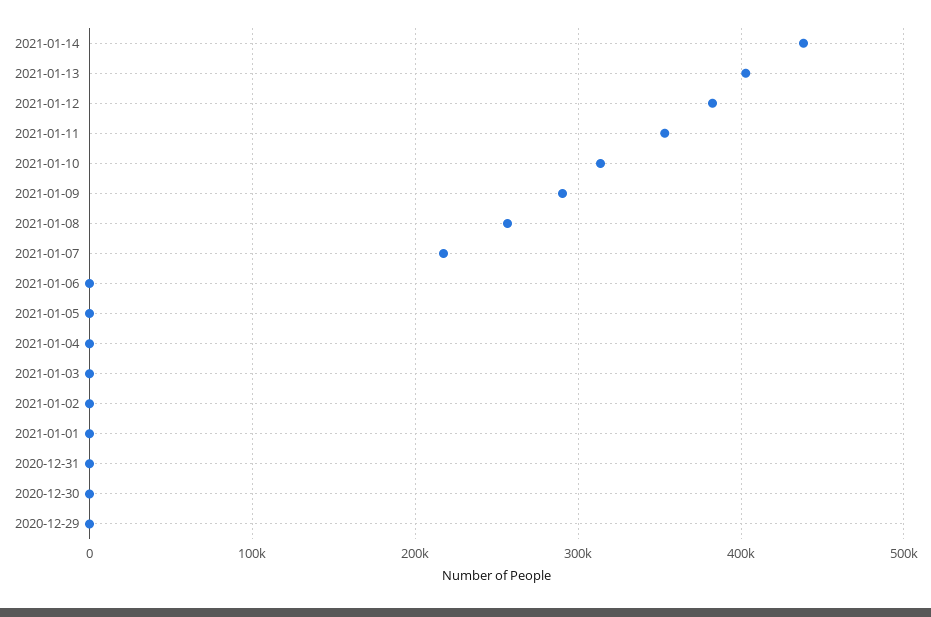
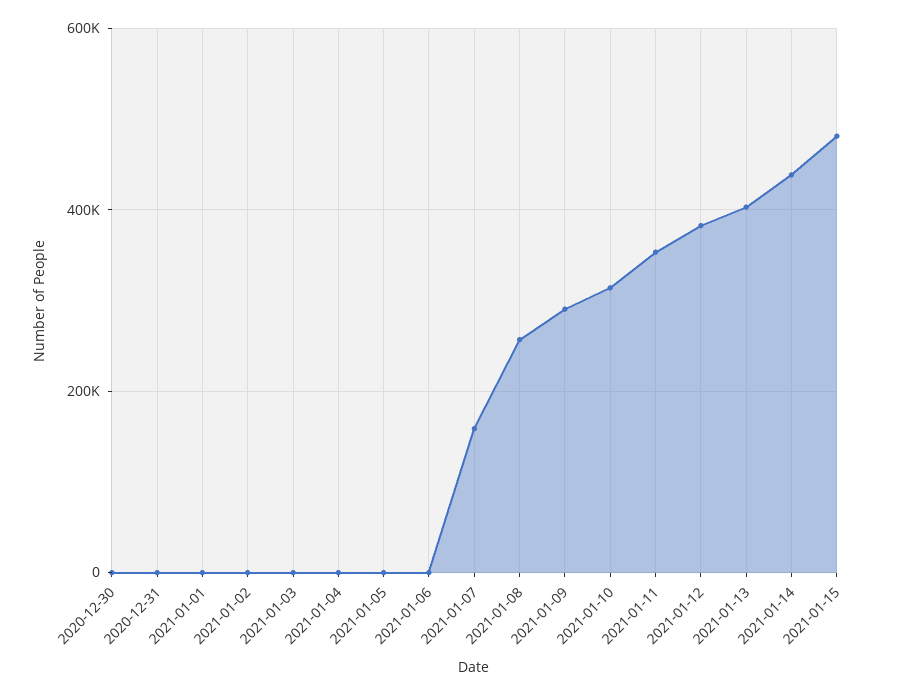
2021-01-07: 220000 -> 160000
2020-12-29: 0 -> none
2021-01-15: none -> 480000

